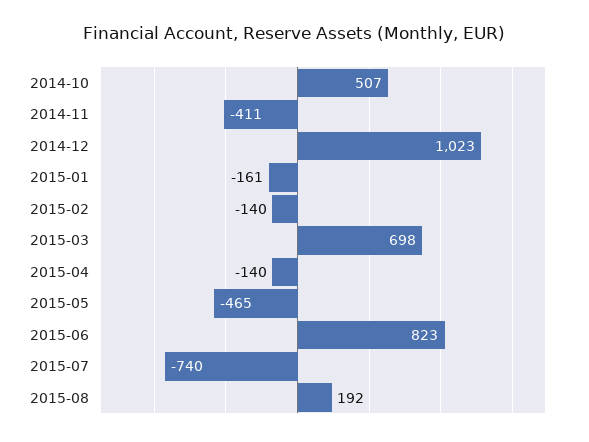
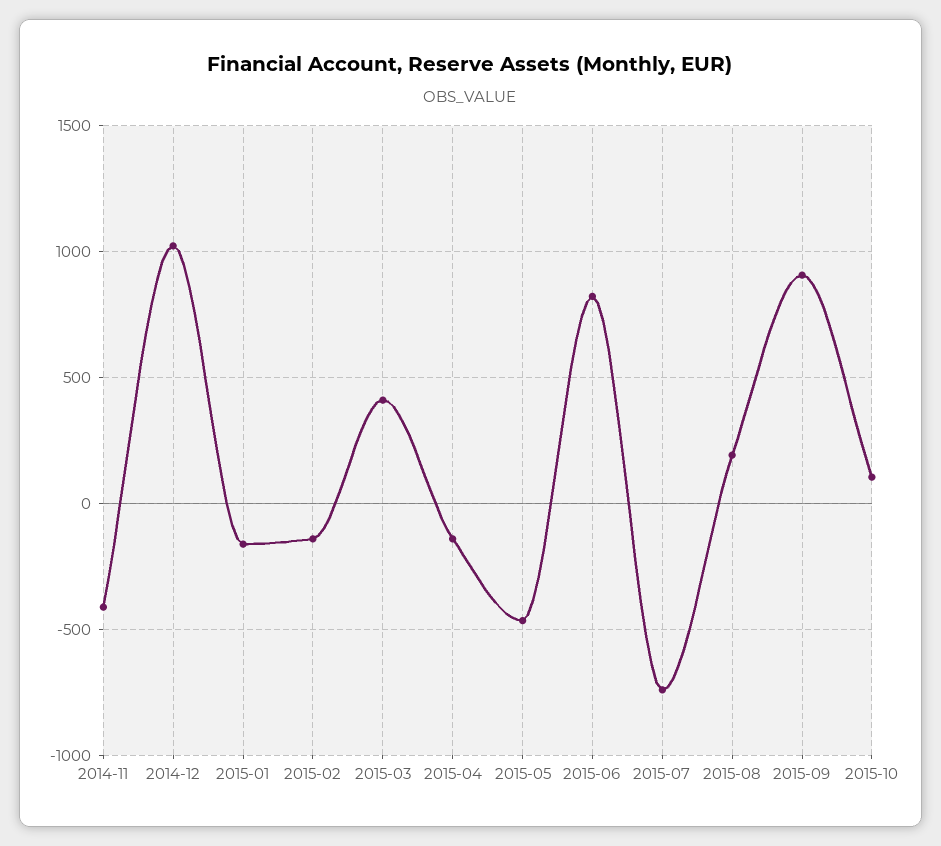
2014-10: 507 -> none
2015-03: 698 -> 400
2015-09: none -> 900
2015-10: none -> 100

